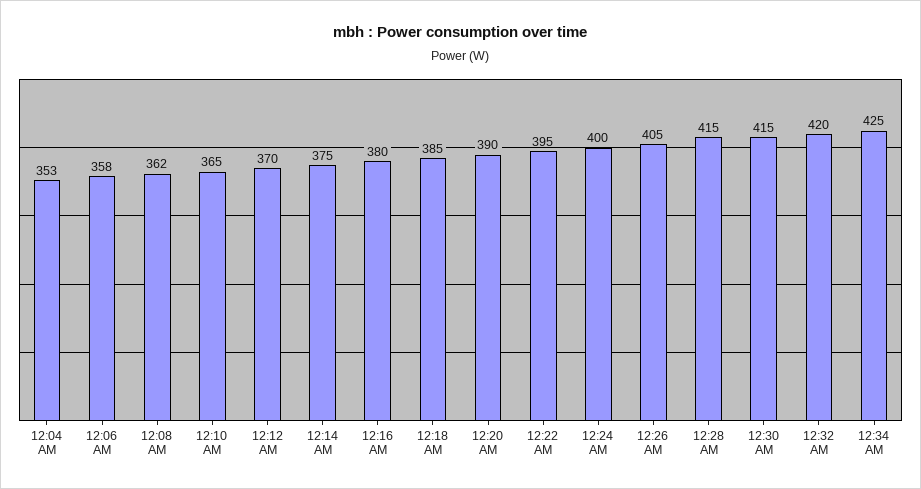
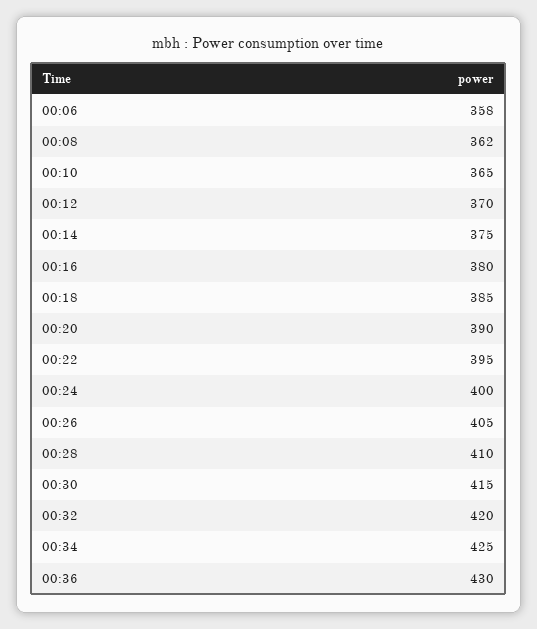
12:04 AM: 353 -> none
12:28 AM: 415 -> 410
00:36: none -> 430

